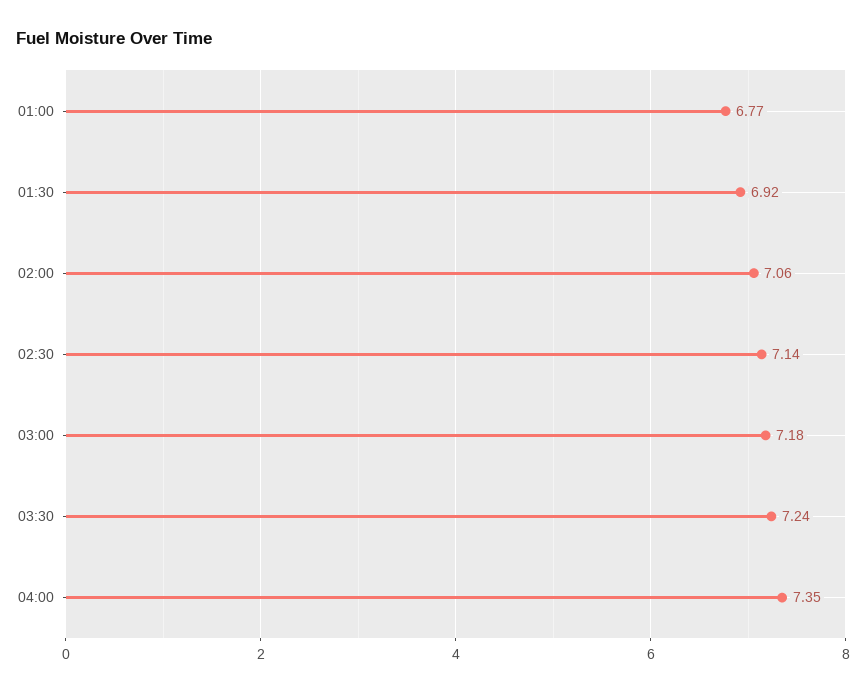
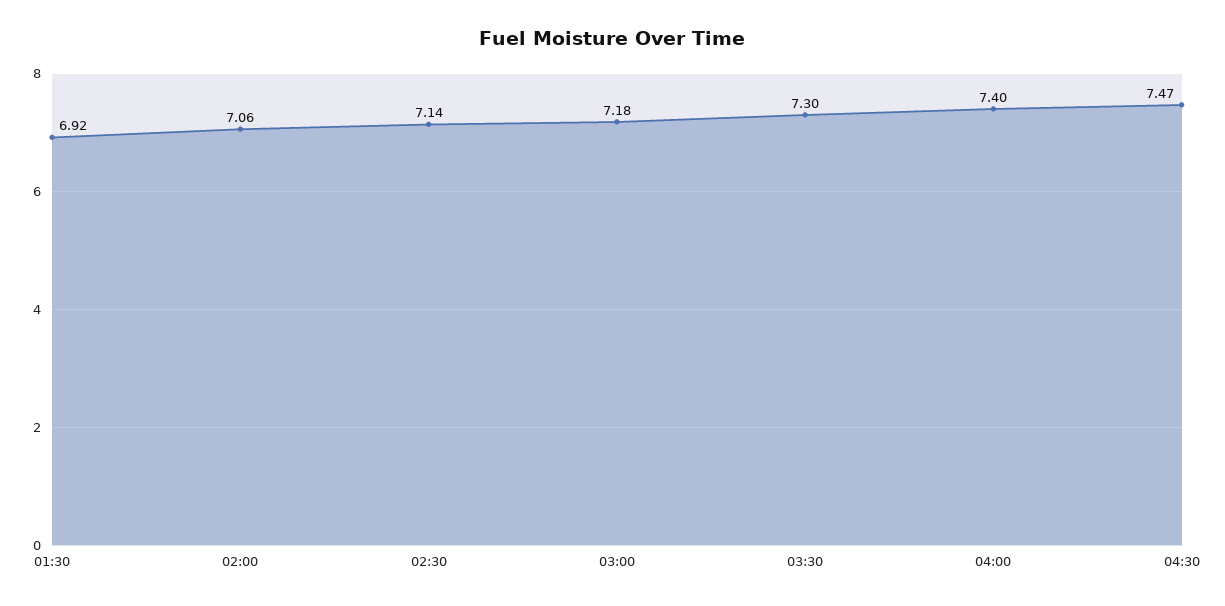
01:00: 6.77 -> none
03:30: 7.24 -> 7.3
04:00: 7.35 -> 7.4
04:30: none -> 7.47

